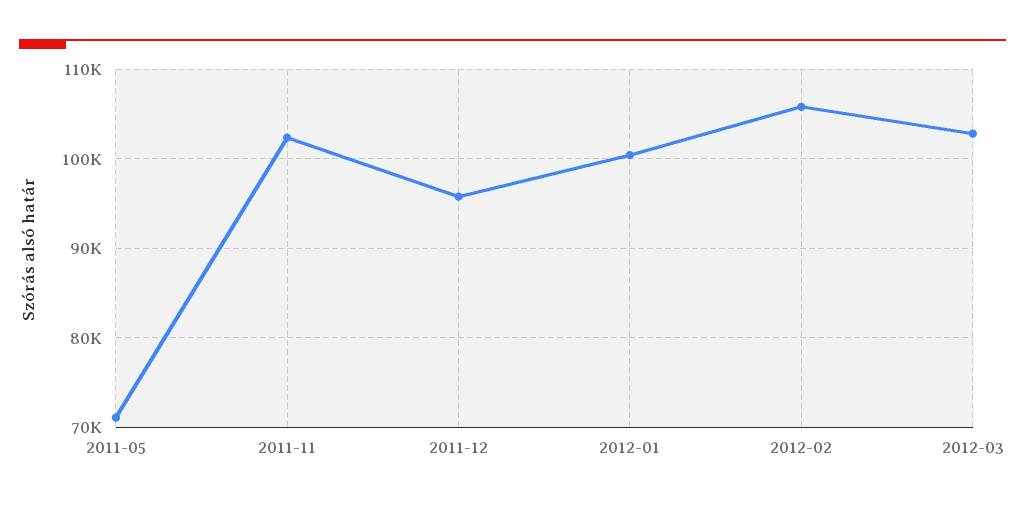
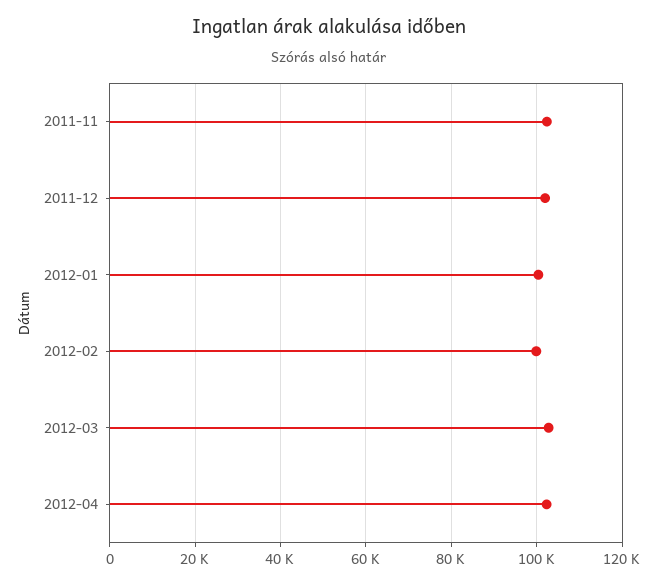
2011-05: 71000 -> none
2011-12: 96000 -> 102000
2012-02: 106000 -> 100000
2012-04: none -> 102000

